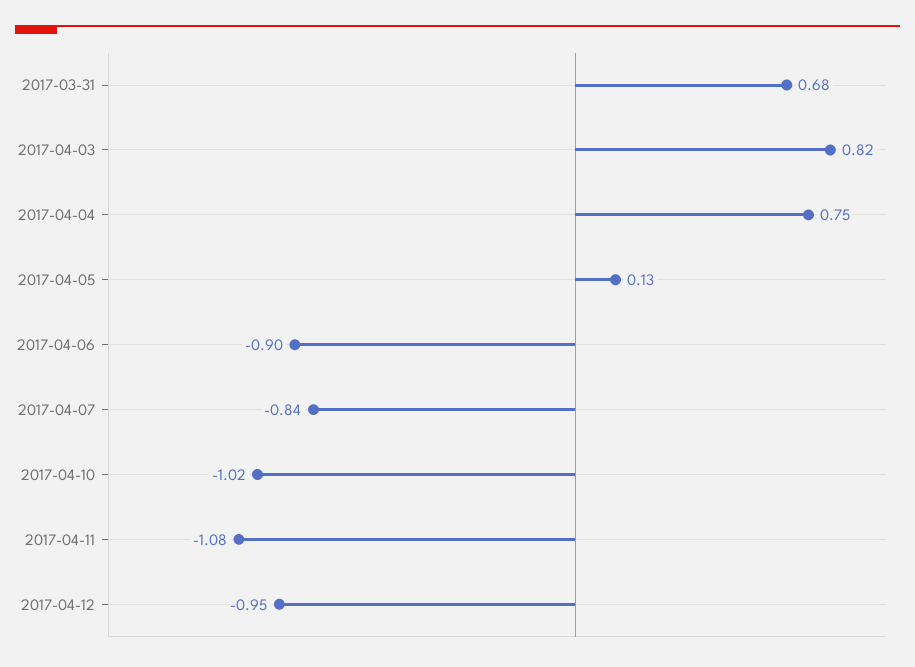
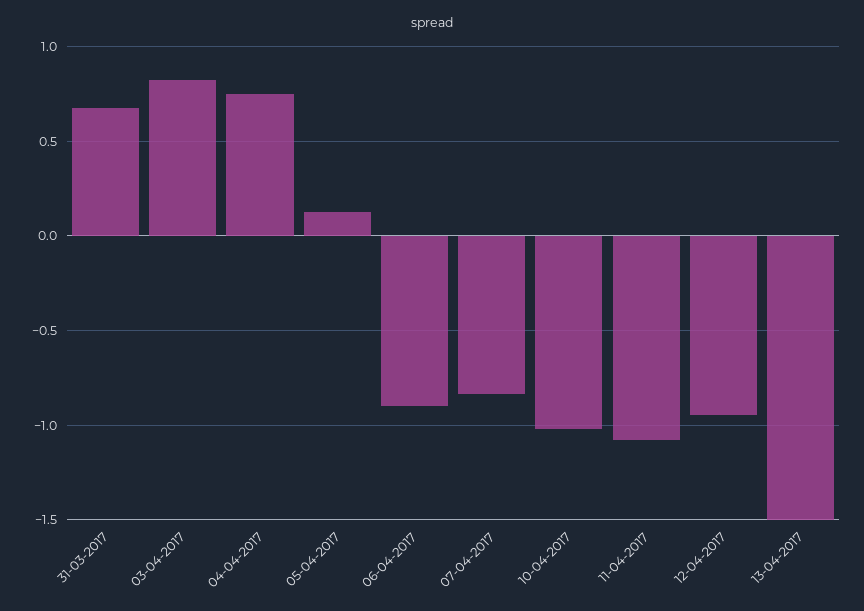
13-04-2017: none -> -1.5

